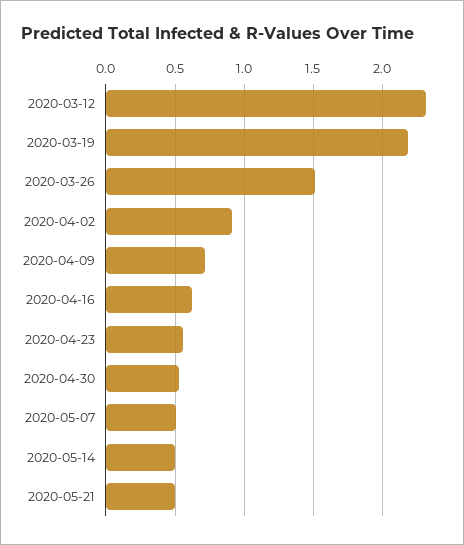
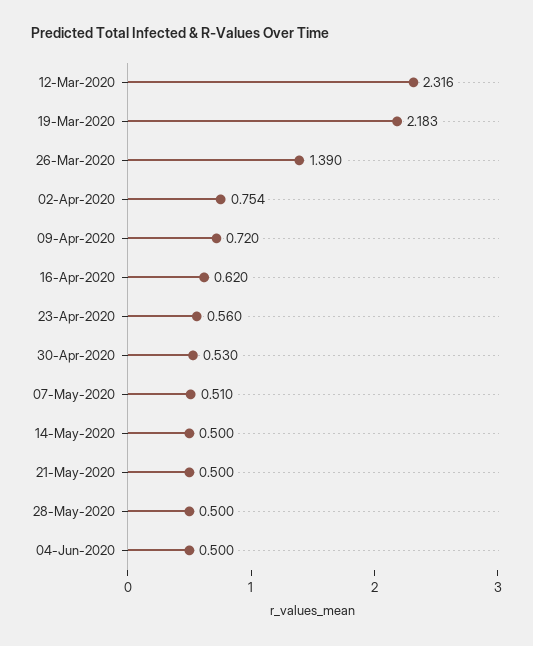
2020-03-26: 1.5 -> 1.39
2020-04-02: 0.9 -> 0.754
28-May-2020: none -> 0.5
04-Jun-2020: none -> 0.5

